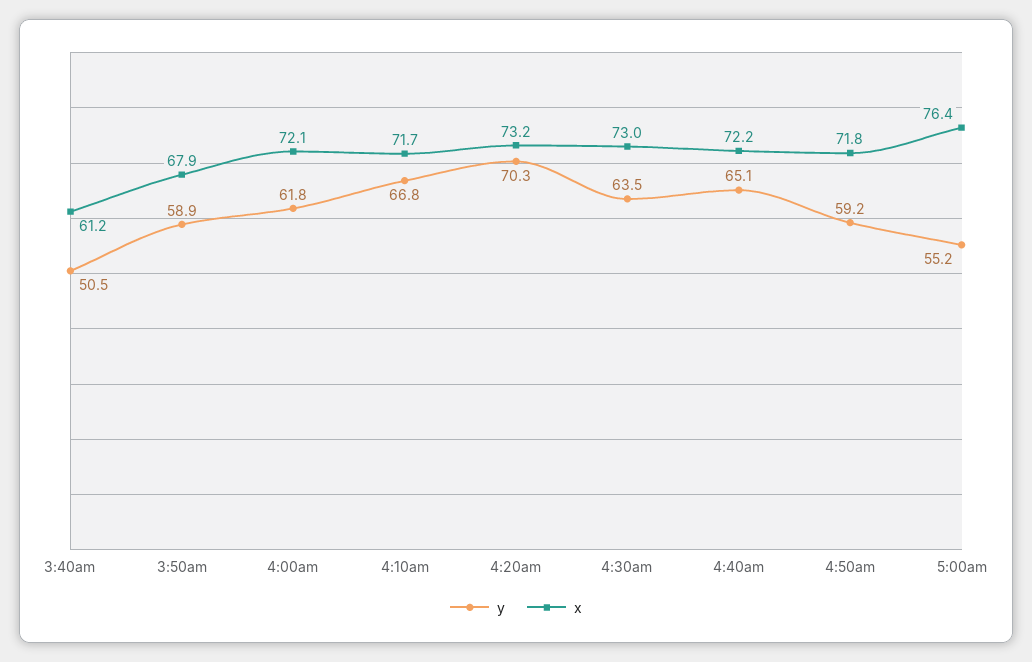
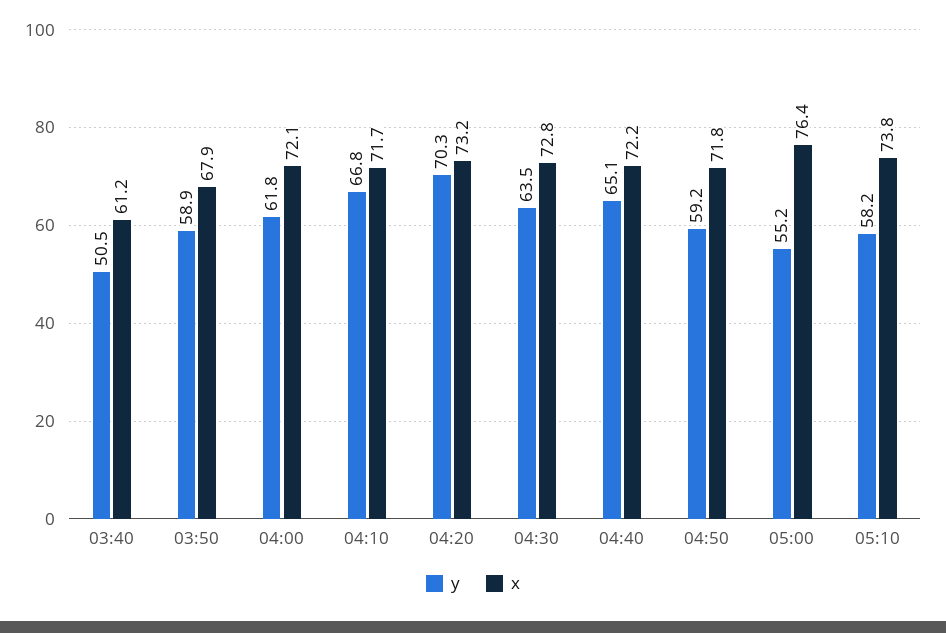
x, 4:30am: 73 -> 72.8
y, 05:10: none -> 58.2
x, 05:10: none -> 73.8

